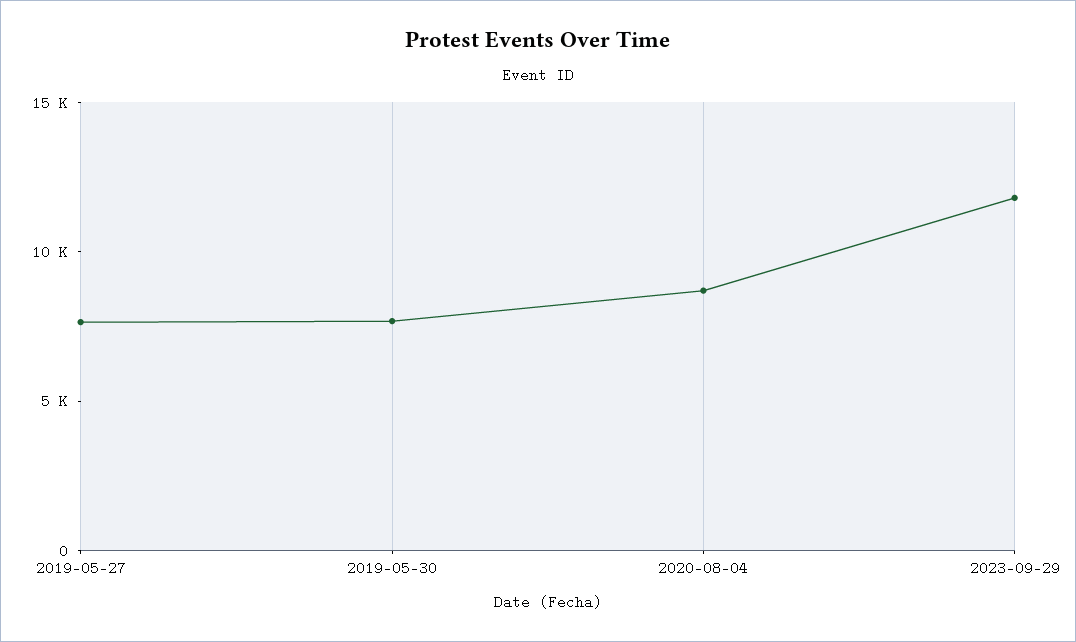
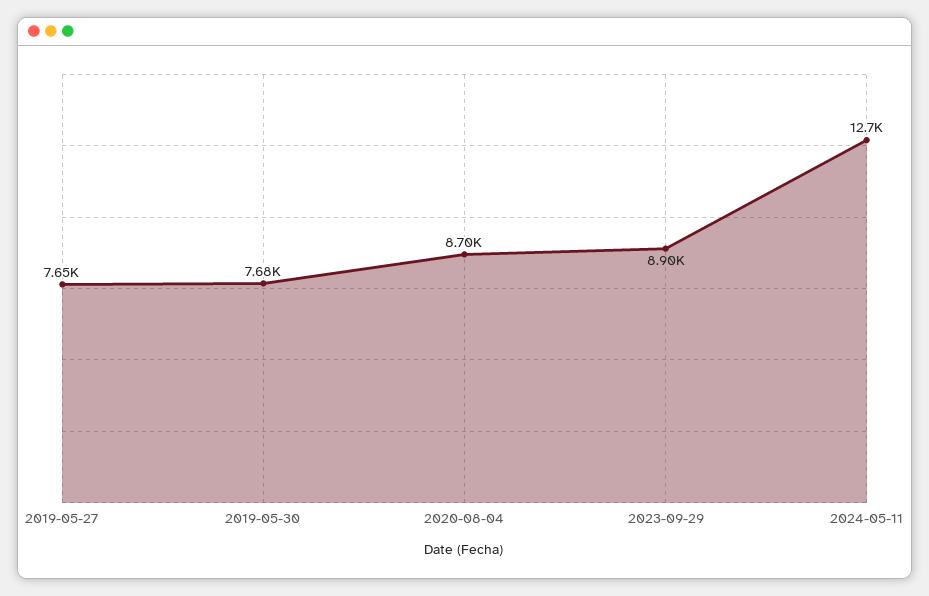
2023-09-29: 12000 -> 8900
2024-05-11: none -> 12700

